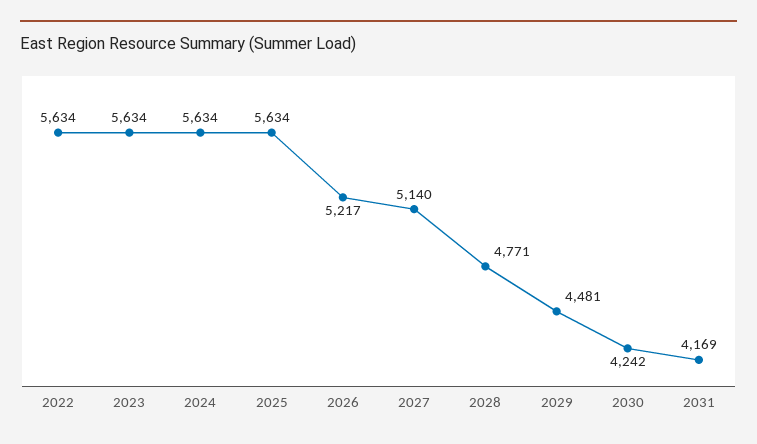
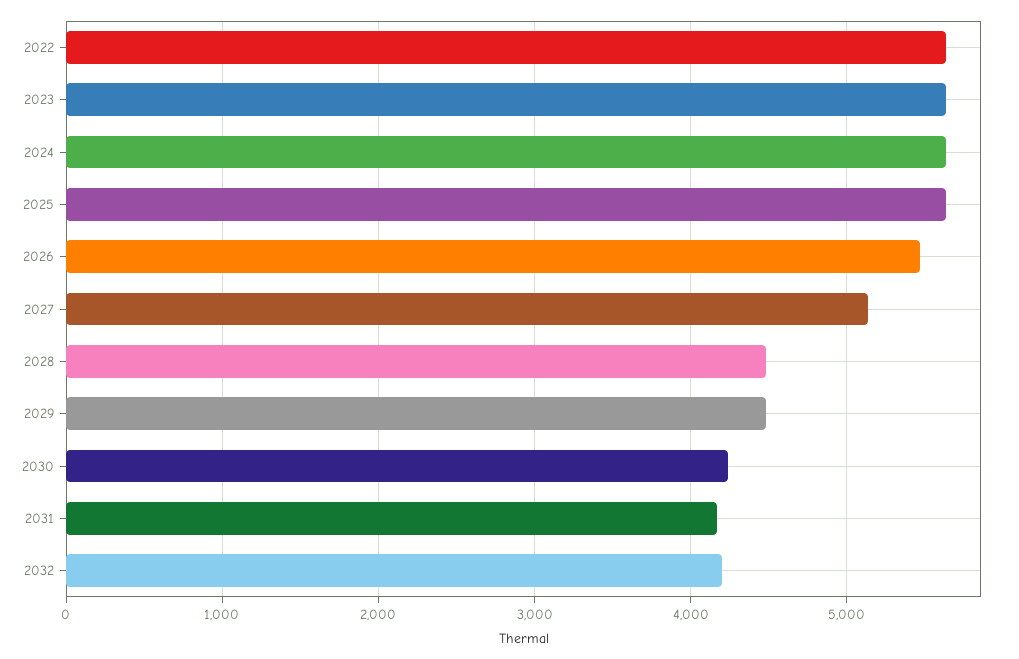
2026: 5217 -> 5500
2028: 4771 -> 4500
2032: none -> 4200

